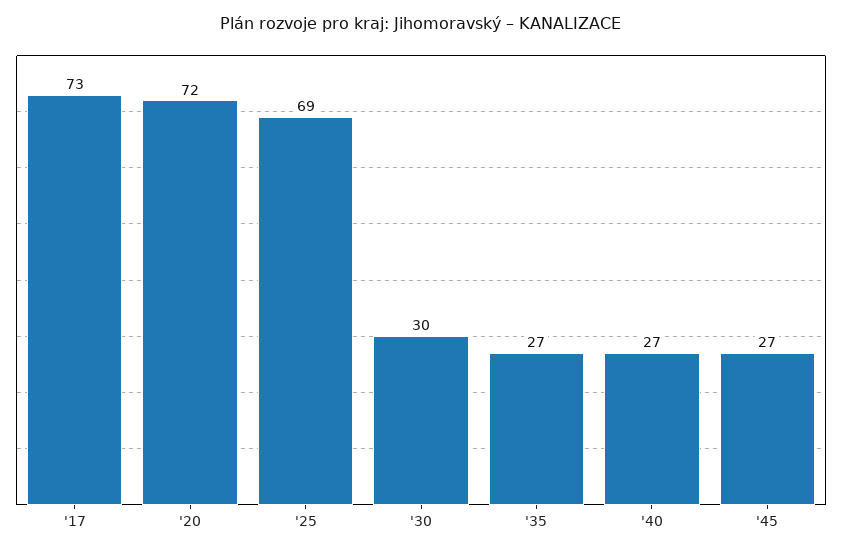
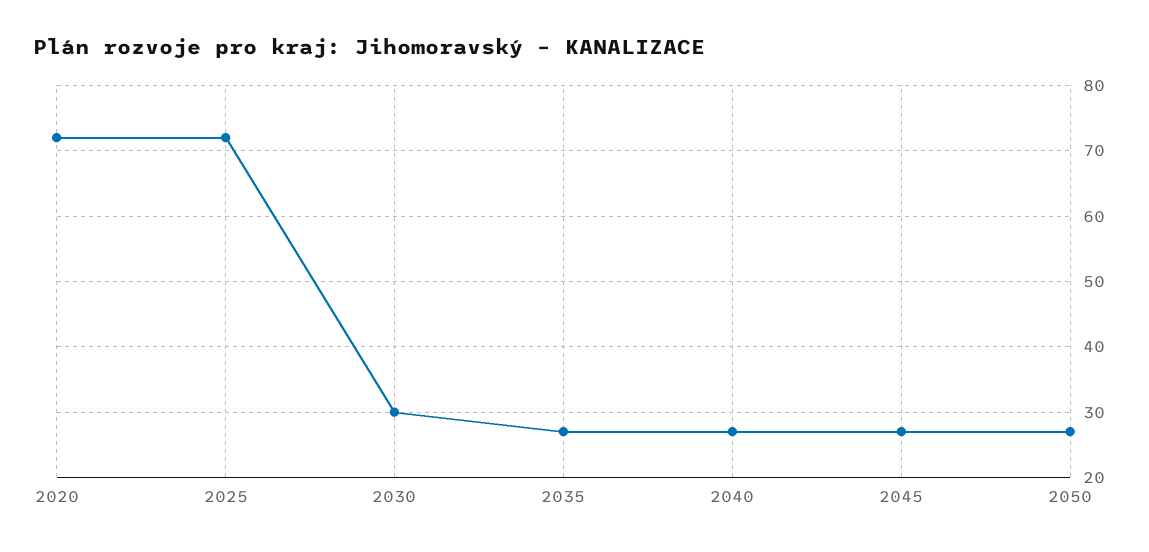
'17: 73 -> none
'25: 69 -> 72
2050: none -> 27

